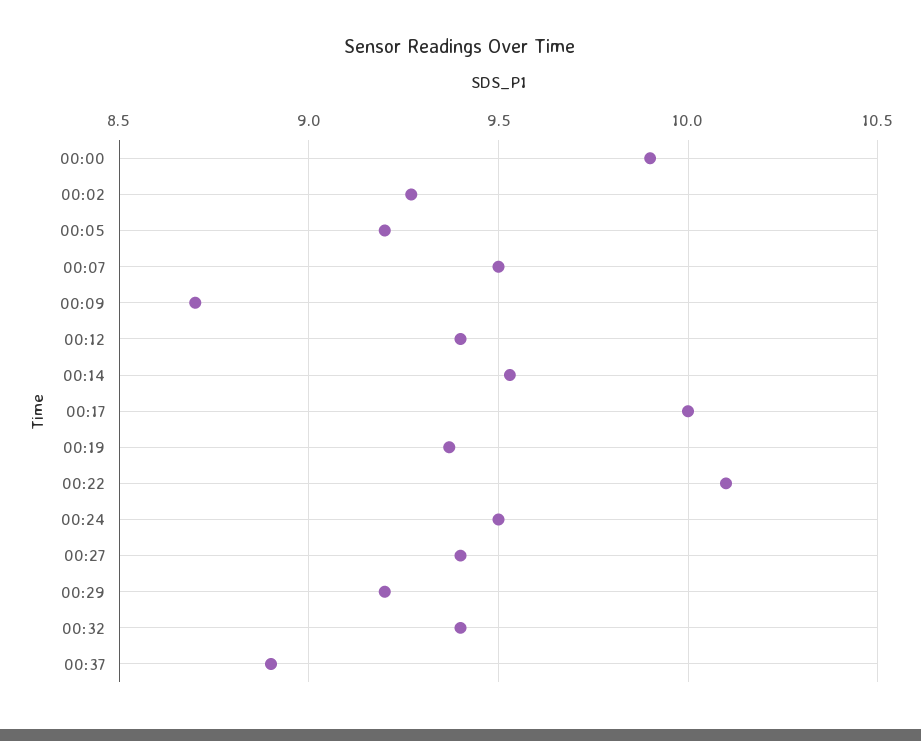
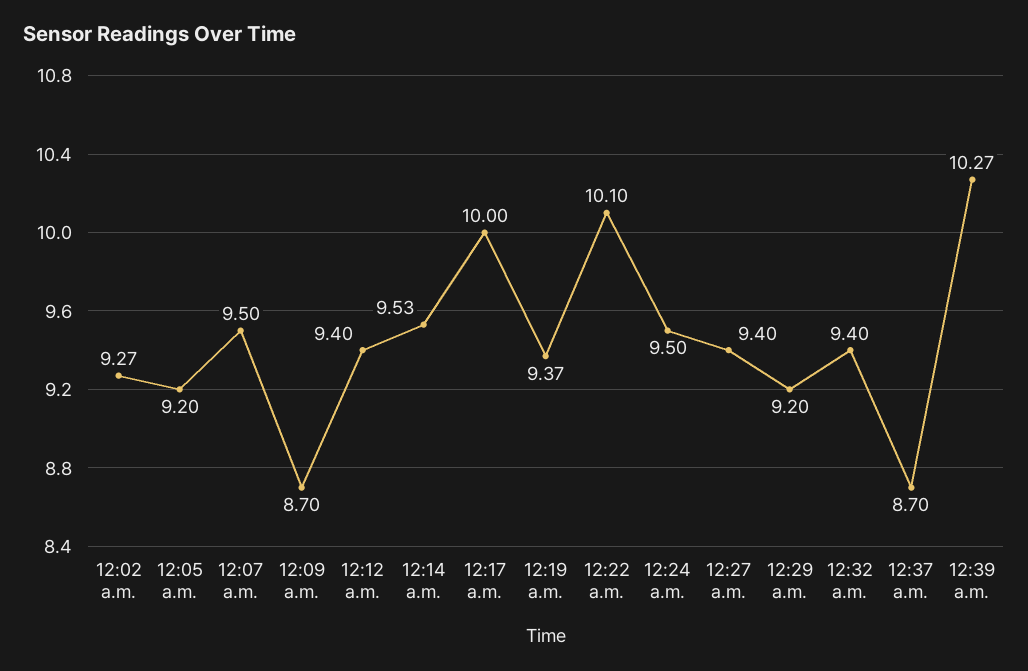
00:00: 9.9 -> none
00:37: 8.9 -> 8.7
12:39 a.m.: none -> 10.27

